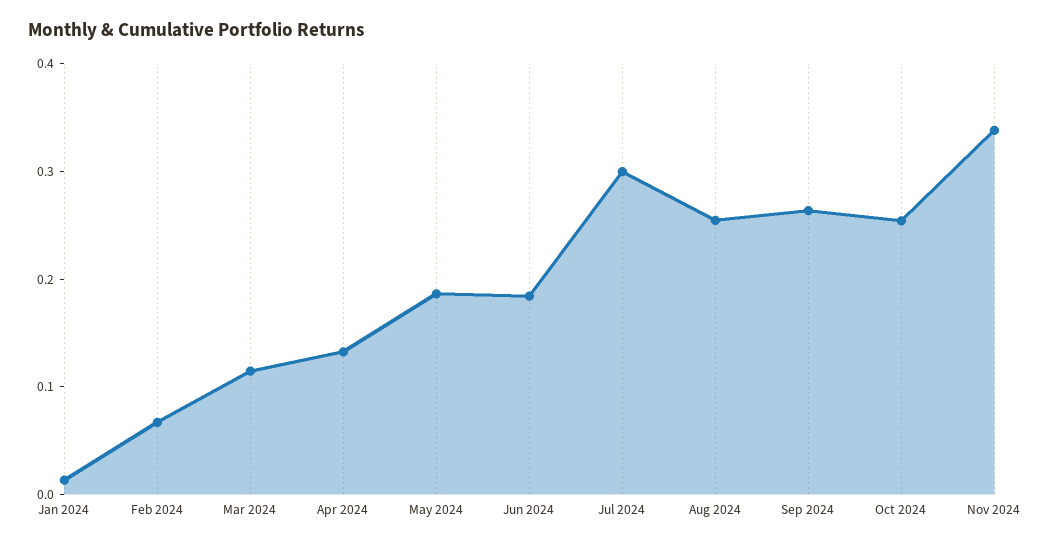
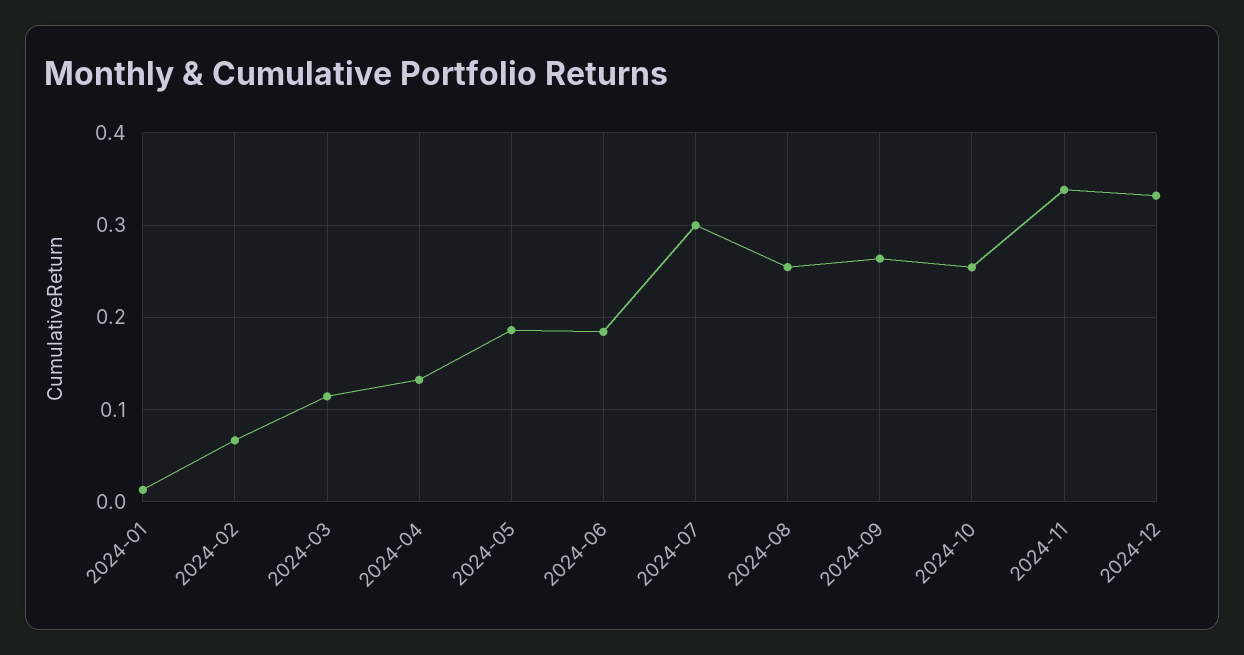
2024-12: none -> 0.33

